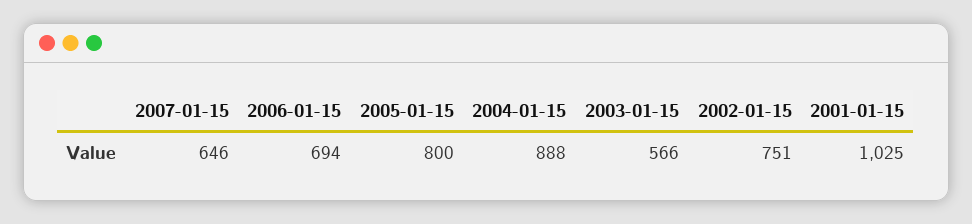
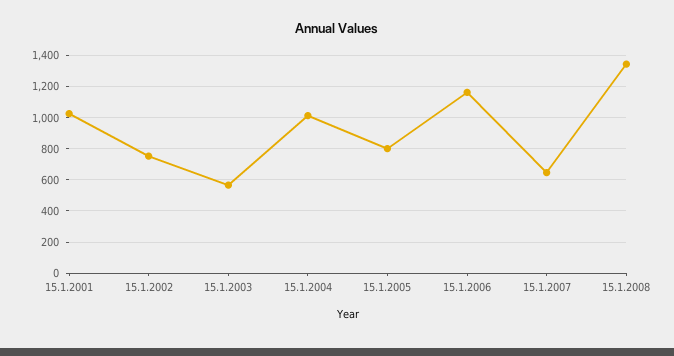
2006-01-15: 694 -> 1150
2004-01-15: 888 -> 1000
15.1.2008: none -> 1350

